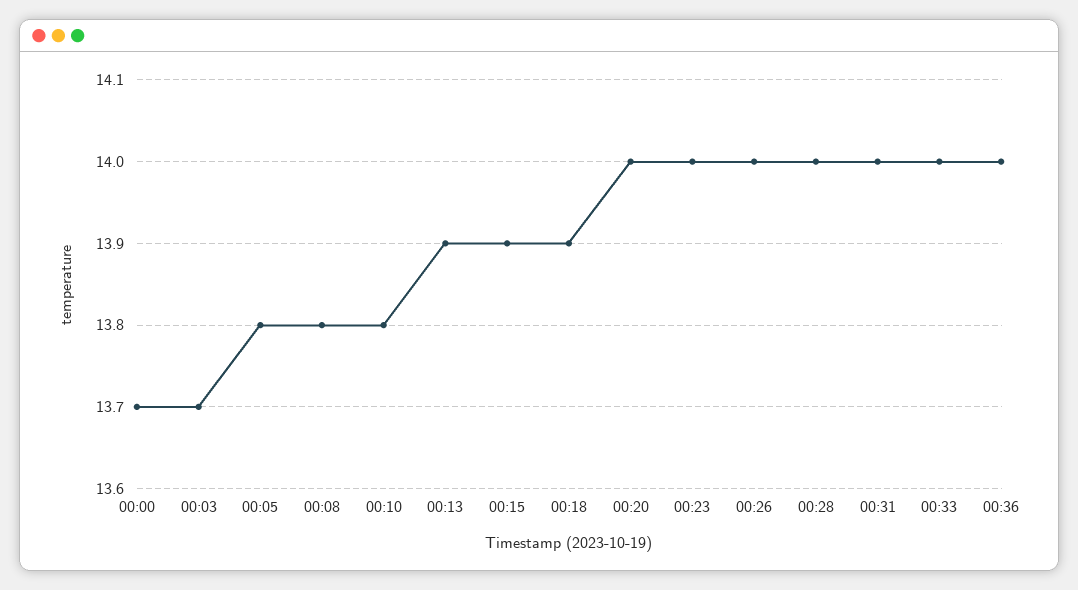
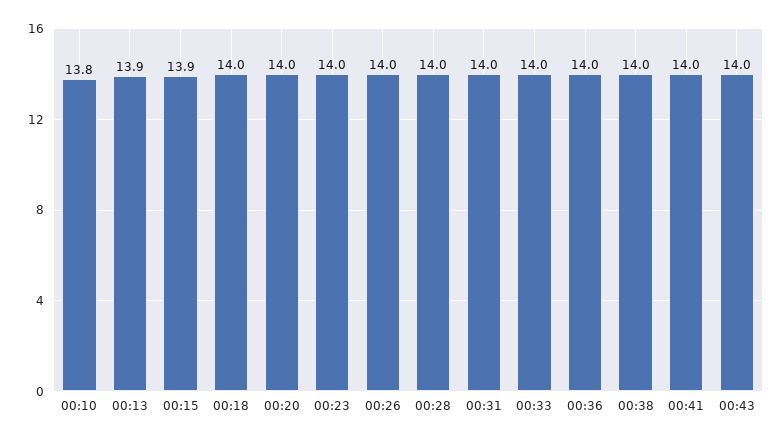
00:00: 13.7 -> none
00:03: 13.7 -> none
00:05: 13.8 -> none
00:08: 13.8 -> none
00:18: 13.9 -> 14
00:38: none -> 14
00:41: none -> 14
00:43: none -> 14

